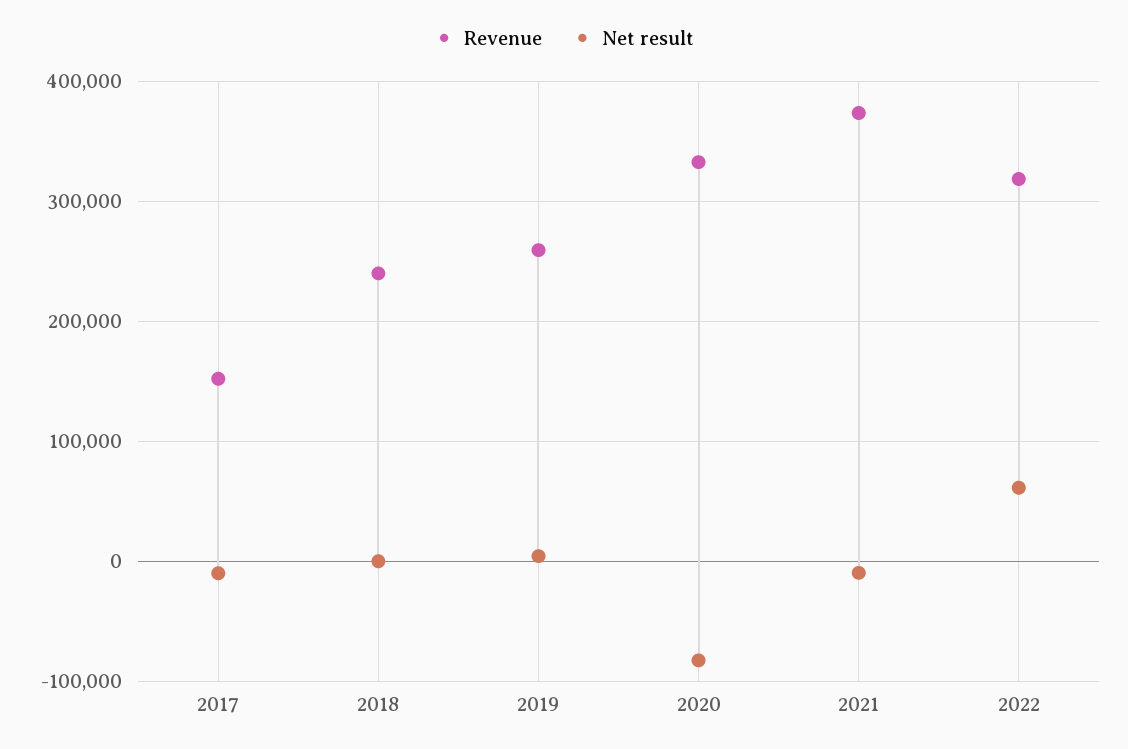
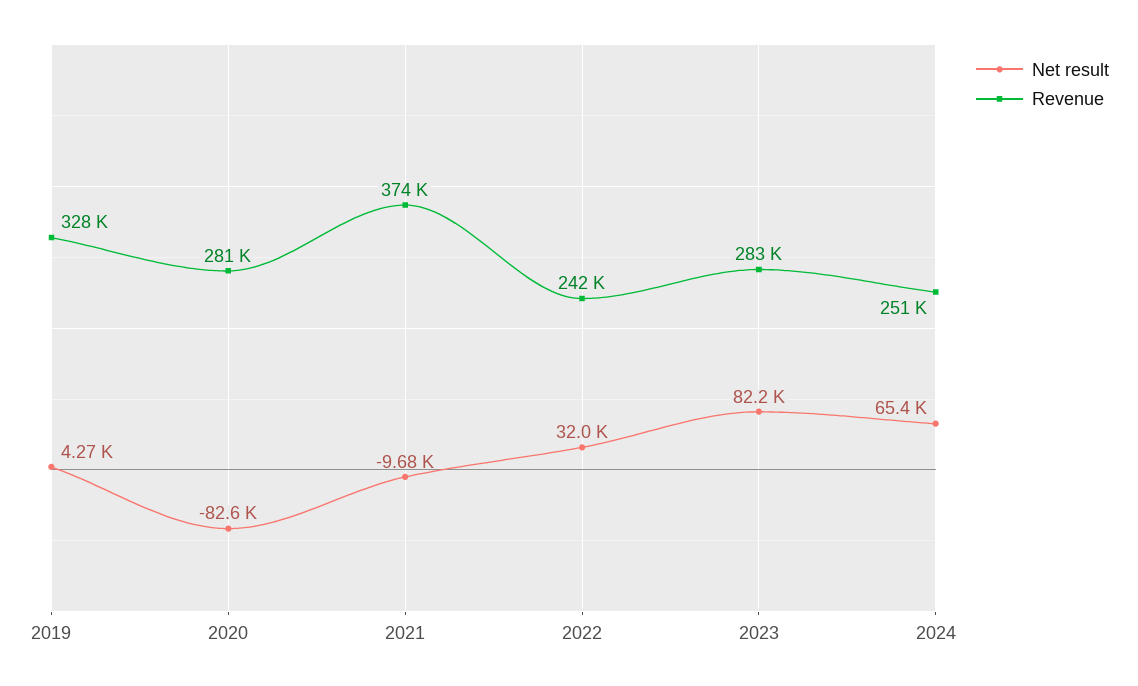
Revenue, 2017: 150000 -> none
Net result, 2017: -10000 -> none
Revenue, 2018: 240000 -> none
Net result, 2018: 0 -> none
Revenue, 2019: 260000 -> 328000
Revenue, 2020: 330000 -> 281000
Revenue, 2022: 320000 -> 242000
Net result, 2022: 60000 -> 32000
Net result, 2023: none -> 82200
Revenue, 2023: none -> 283000
Net result, 2024: none -> 65400
Revenue, 2024: none -> 251000

